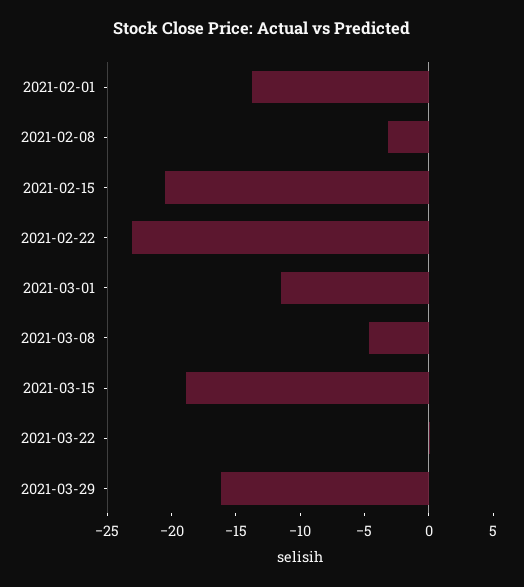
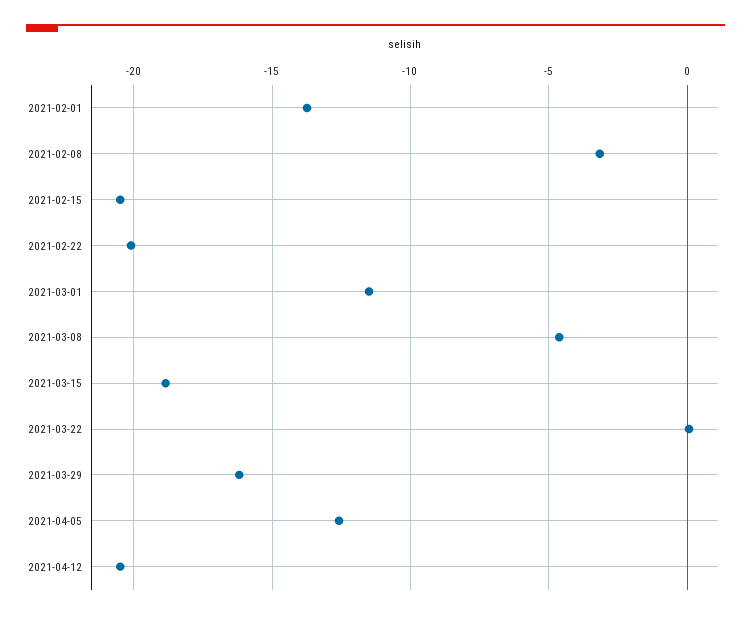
2021-02-22: -23 -> -20
2021-04-05: none -> -12.5
2021-04-12: none -> -20.5

